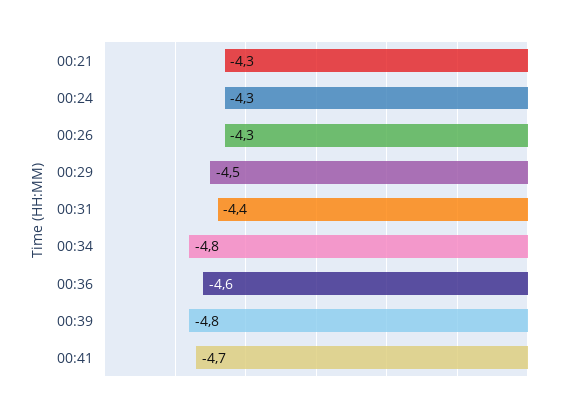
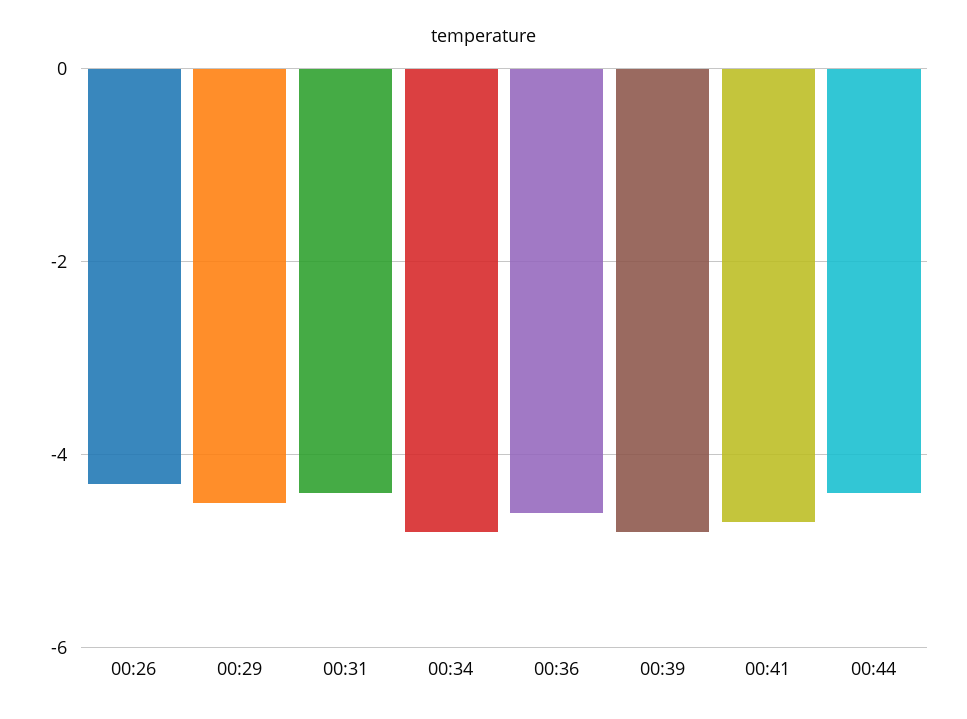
00:21: -4.3 -> none
00:24: -4.3 -> none
00:44: none -> -4.5

